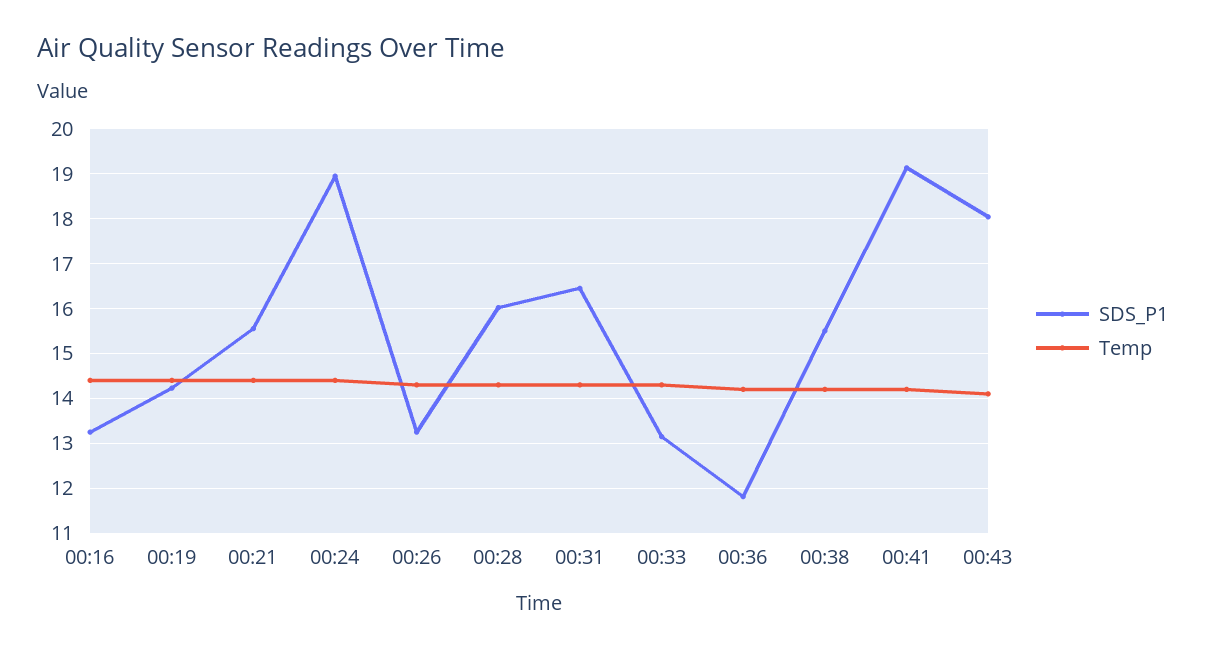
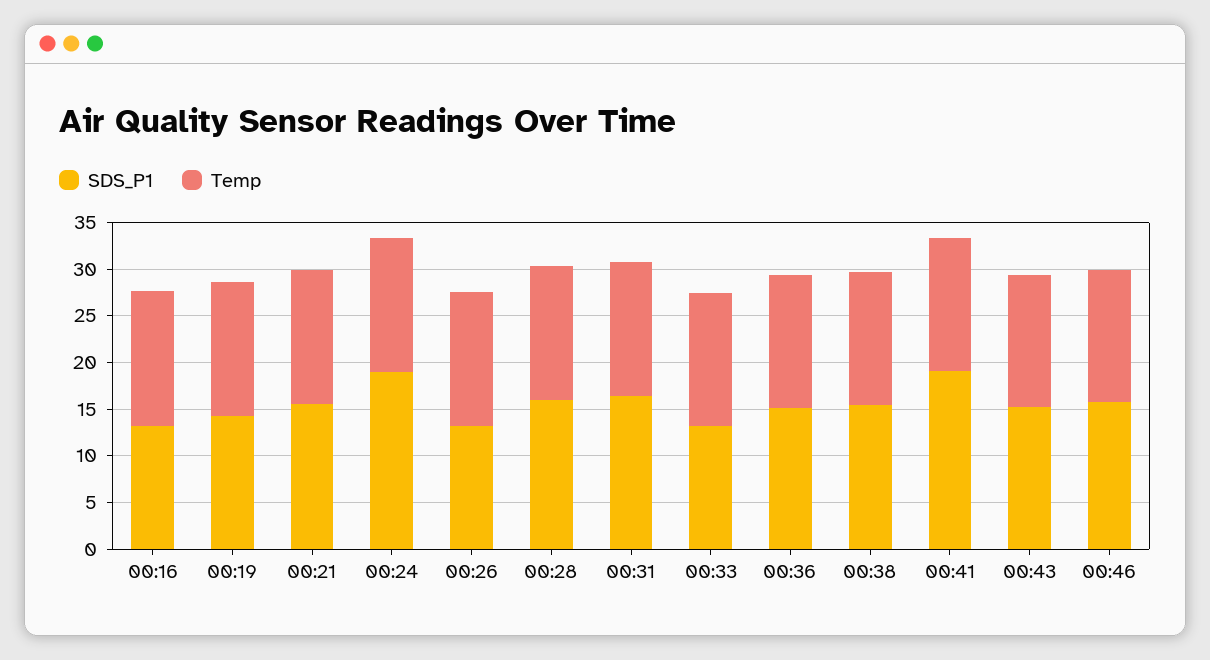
SDS_P1, 00:36: 11.8 -> 15
SDS_P1, 00:43: 18 -> 15
SDS_P1, 00:46: none -> 16
Temp, 00:46: none -> 14

